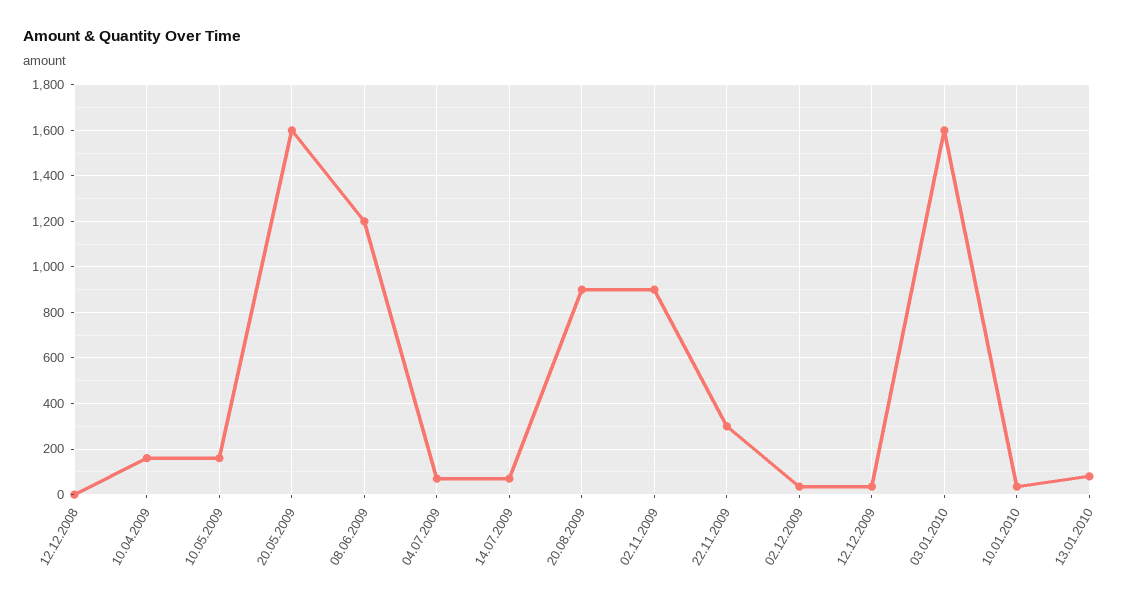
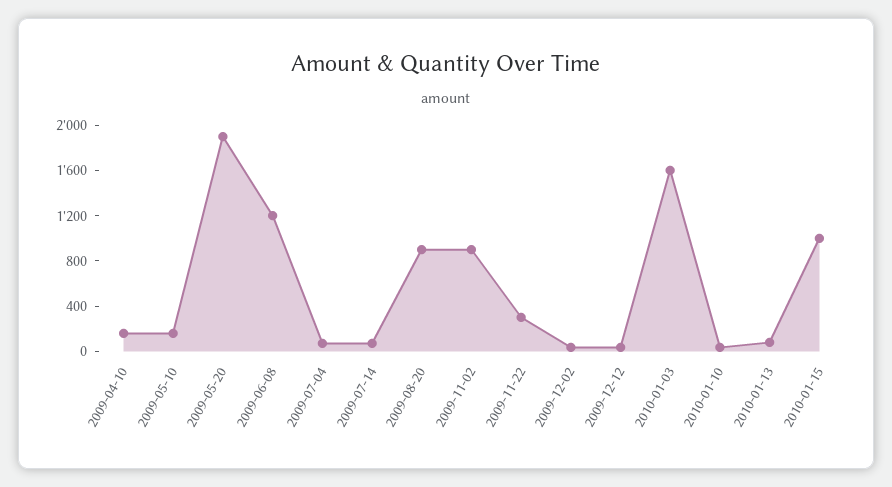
12.12.2008: 0 -> none
20.05.2009: 1600 -> 1900
2010-01-15: none -> 1000

